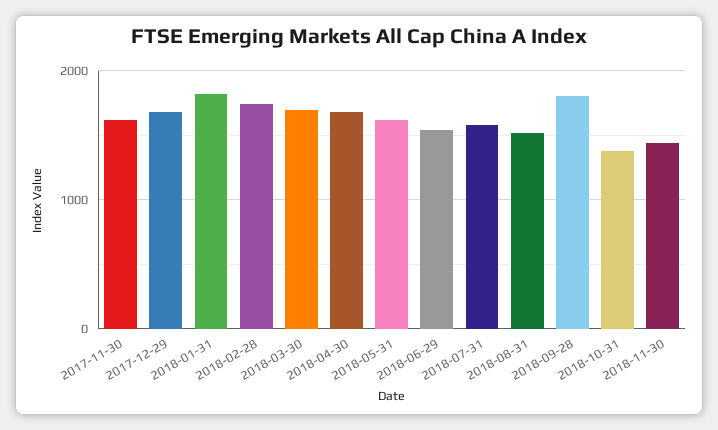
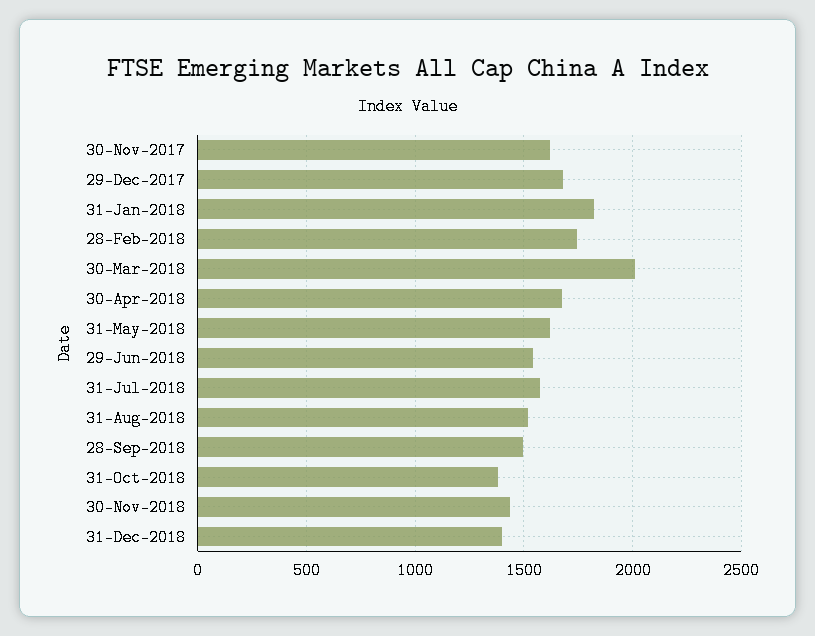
2018-03-30: 1700 -> 2000
2018-09-28: 1800 -> 1500
31-Dec-2018: none -> 1400

